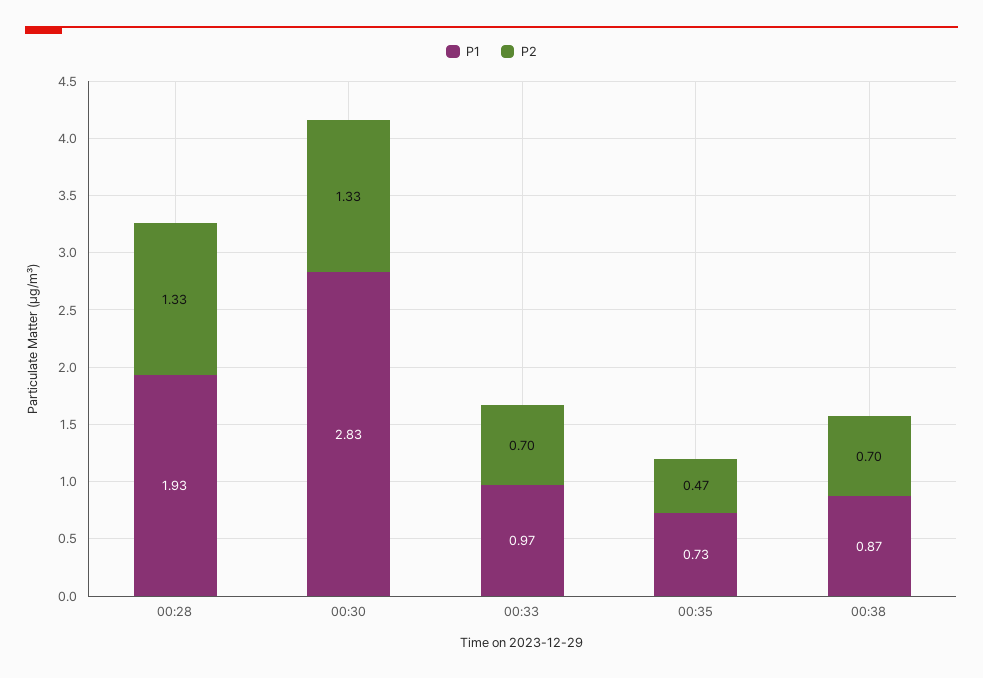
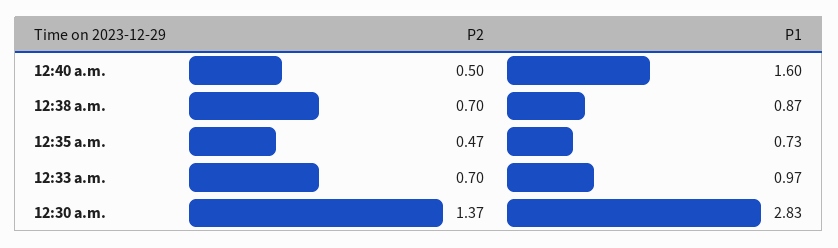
P1, 00:28: 1.93 -> none
P2, 00:28: 1.33 -> none
P2, 00:30: 1.33 -> 1.37
P2, 12:40 a.m.: none -> 0.5
P1, 12:40 a.m.: none -> 1.6

